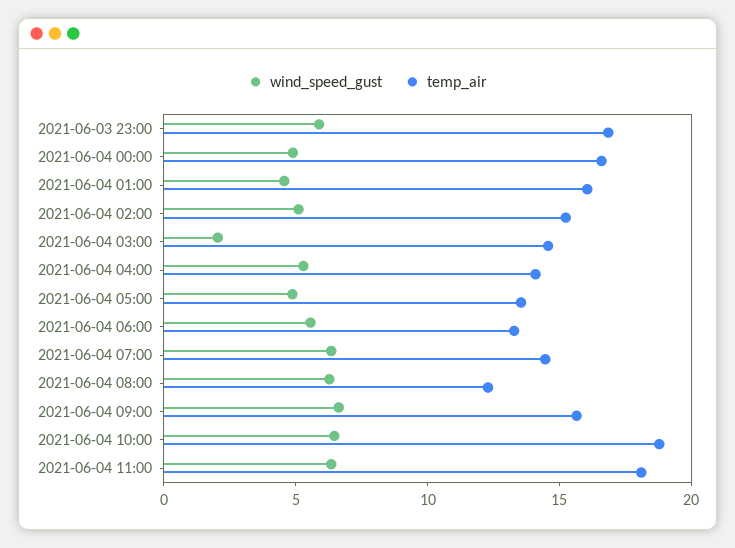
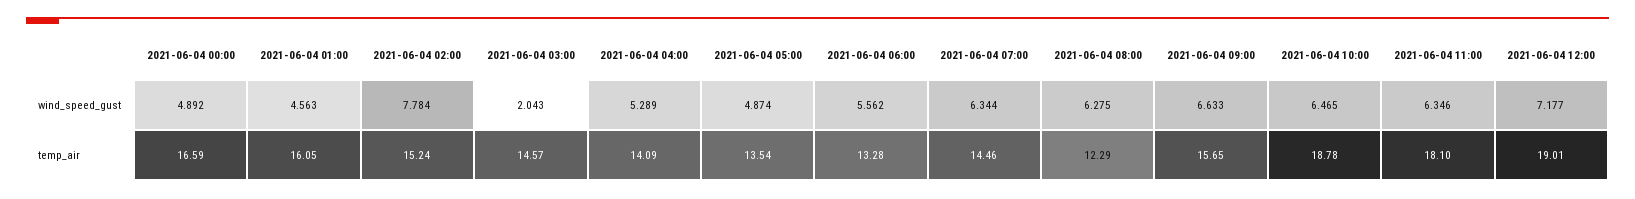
wind_speed_gust, 2021-06-03 23:00: 6 -> none
temp_air, 2021-06-03 23:00: 17 -> none
wind_speed_gust, 2021-06-04 02:00: 5 -> 7.784
wind_speed_gust, 2021-06-04 12:00: none -> 7.177
temp_air, 2021-06-04 12:00: none -> 19.01

